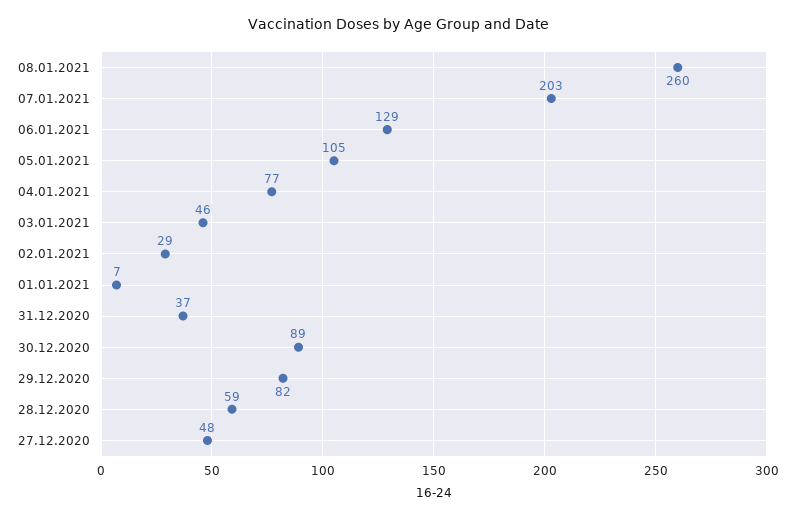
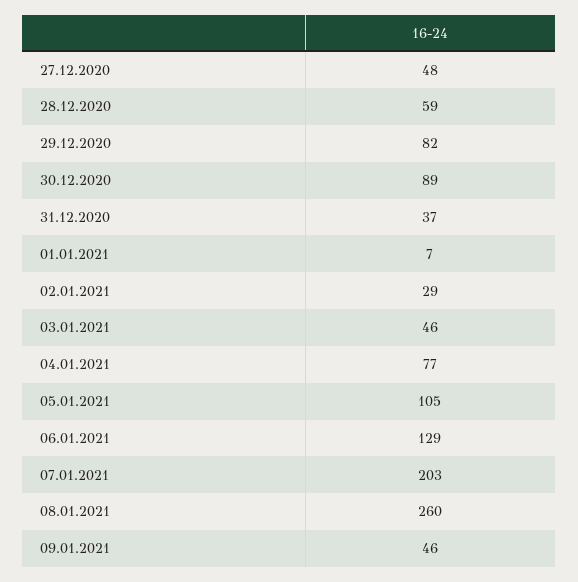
09.01.2021: none -> 46

